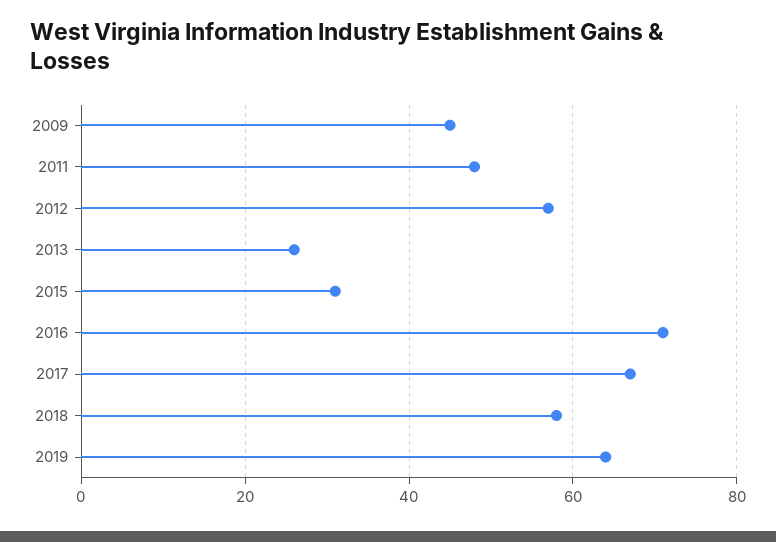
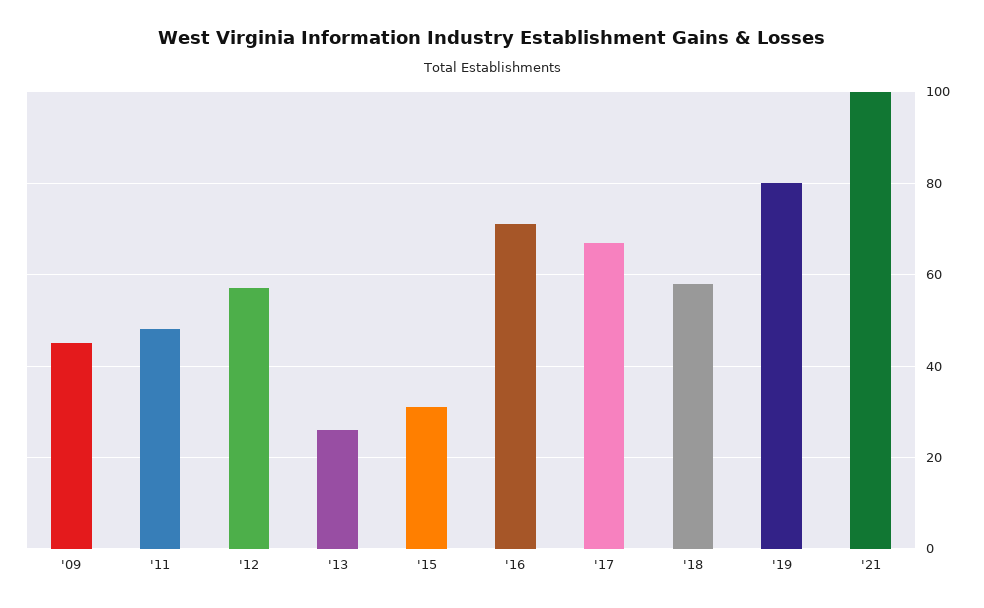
2019: 65 -> 80
'21: none -> 100

